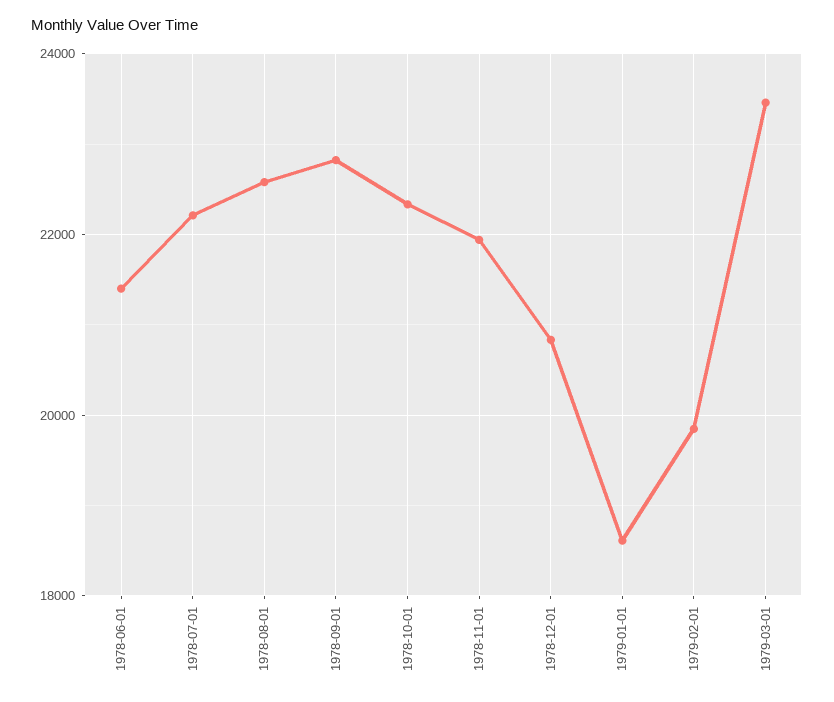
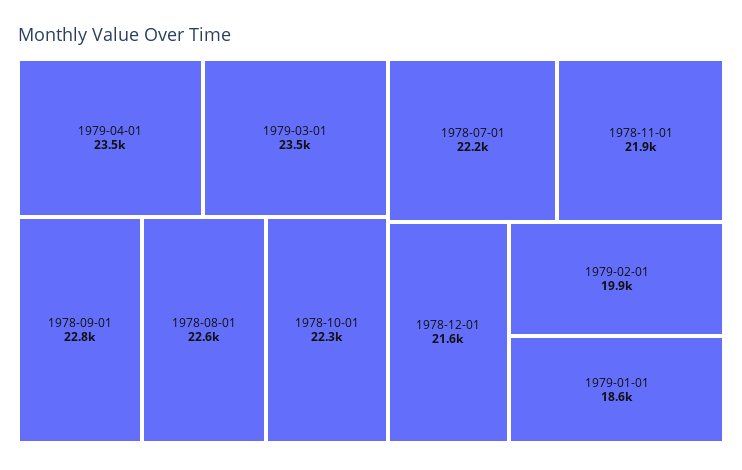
1978-06-01: 21400 -> none
1978-12-01: 20800 -> 21600
1979-04-01: none -> 23500

